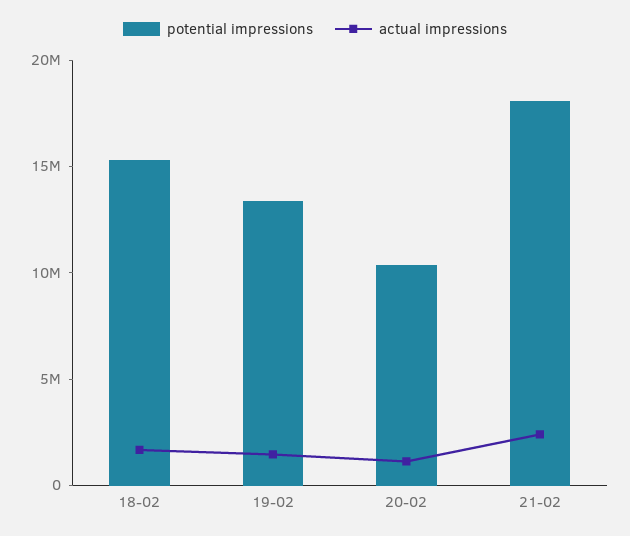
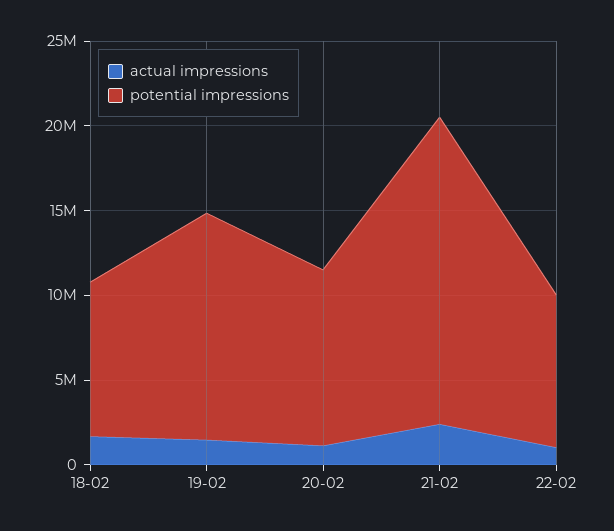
potential impressions, 18-02: 15000000 -> 9000000
actual impressions, 22-02: none -> 1000000
potential impressions, 22-02: none -> 9000000

